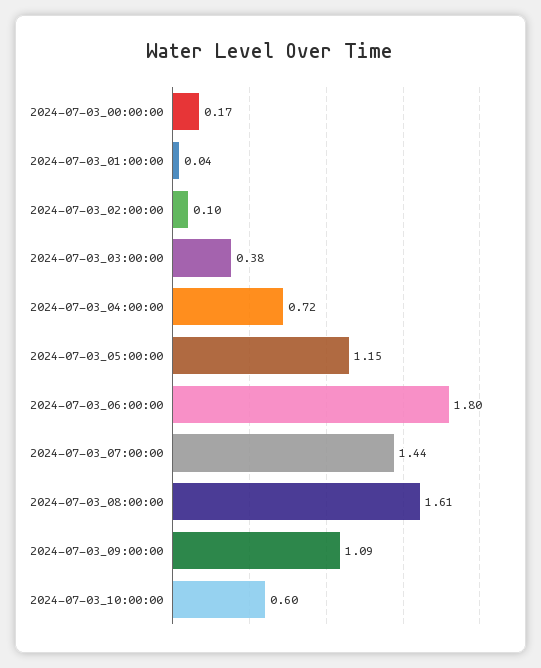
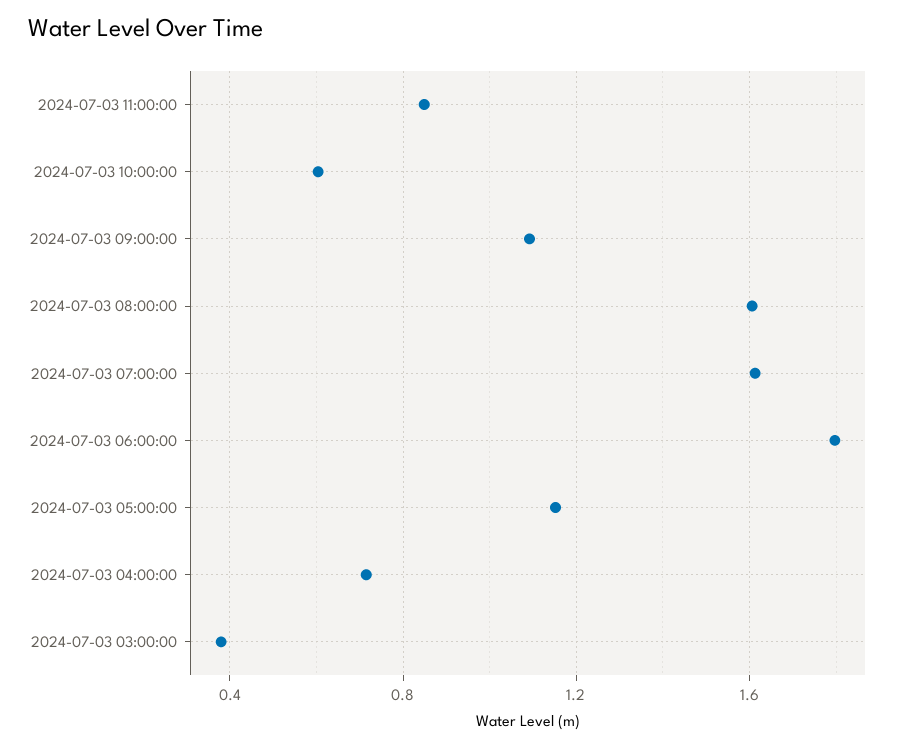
2024-07-03_00:00:00: 0.17 -> none
2024-07-03_01:00:00: 0.04 -> none
2024-07-03_02:00:00: 0.1 -> none
2024-07-03_07:00:00: 1.44 -> 1.6
2024-07-03 11:00:00: none -> 0.85

